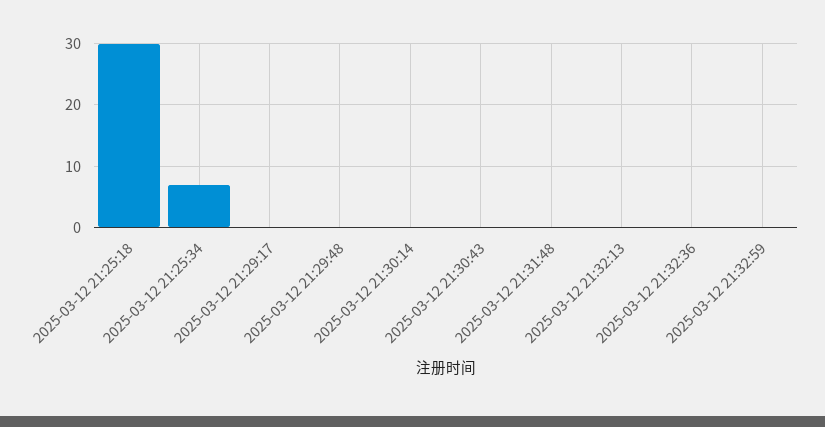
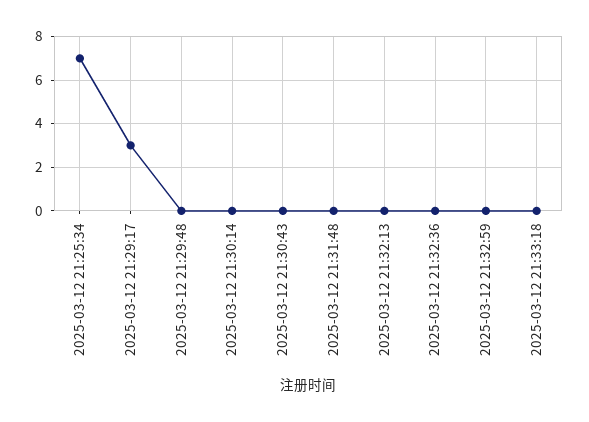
2025-03-12 21:25:18: 30 -> none
2025-03-12 21:29:17: 0 -> 3
2025-03-12 21:33:18: none -> 0

